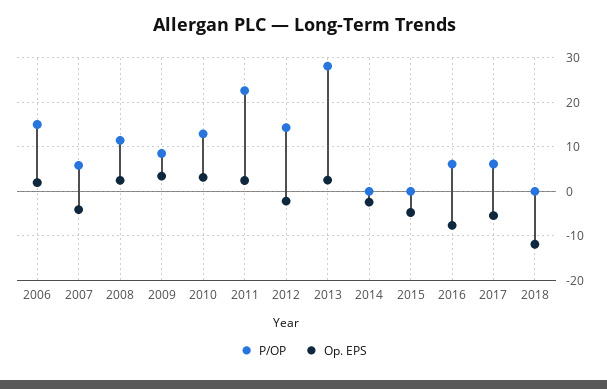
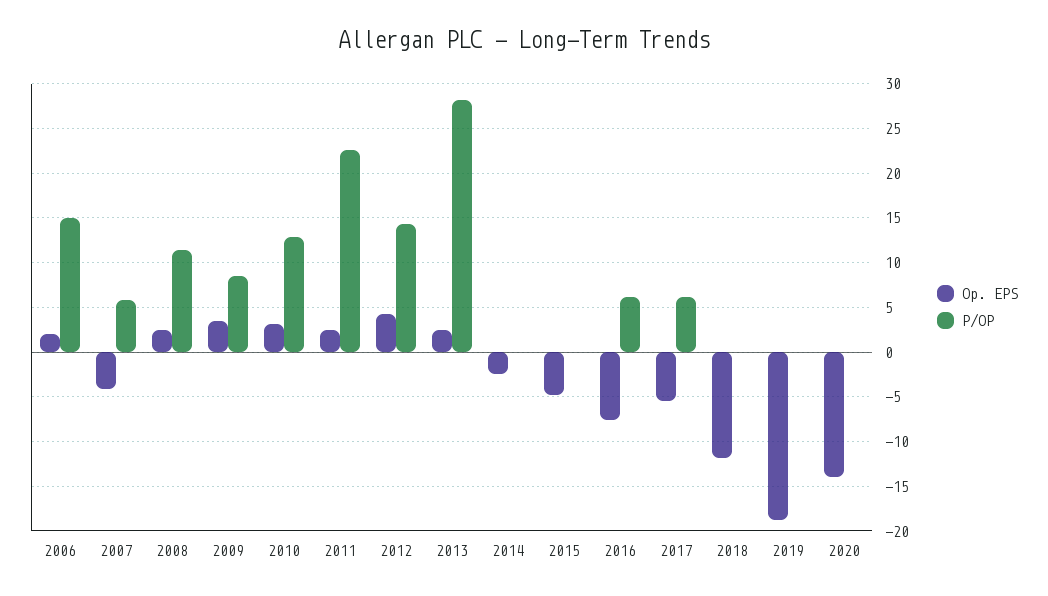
Op. EPS, 2012: -2 -> 4
Op. EPS, 2019: none -> -19
P/OP, 2019: none -> 0
Op. EPS, 2020: none -> -14
P/OP, 2020: none -> 0

